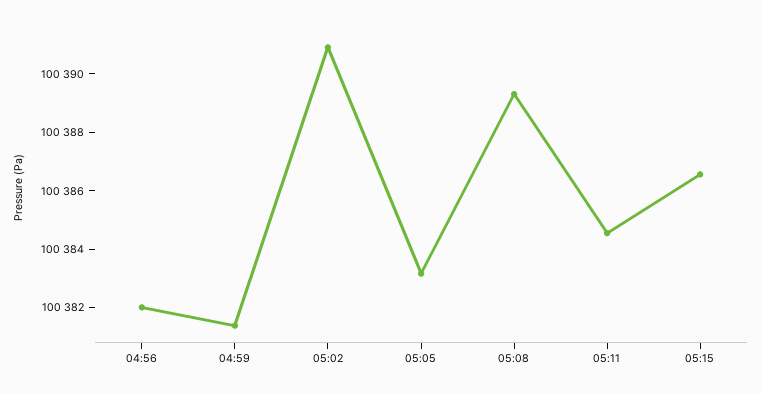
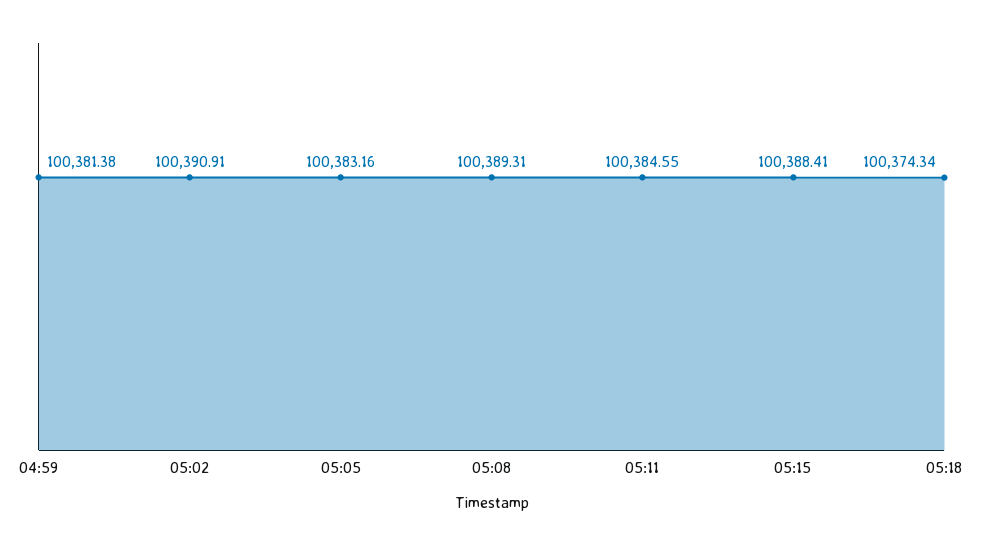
04:56: 100382 -> none
05:15: 100386.5 -> 100388.41
05:18: none -> 100374.34

